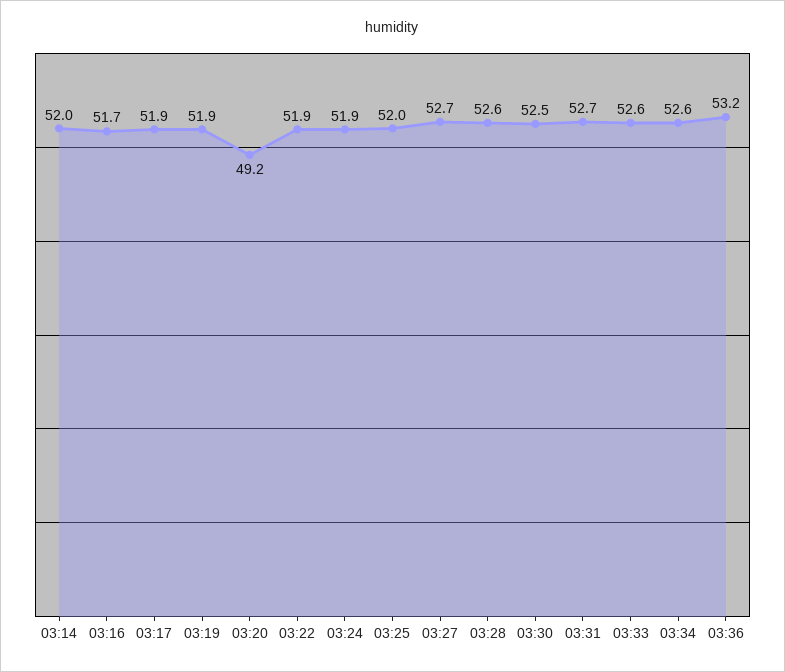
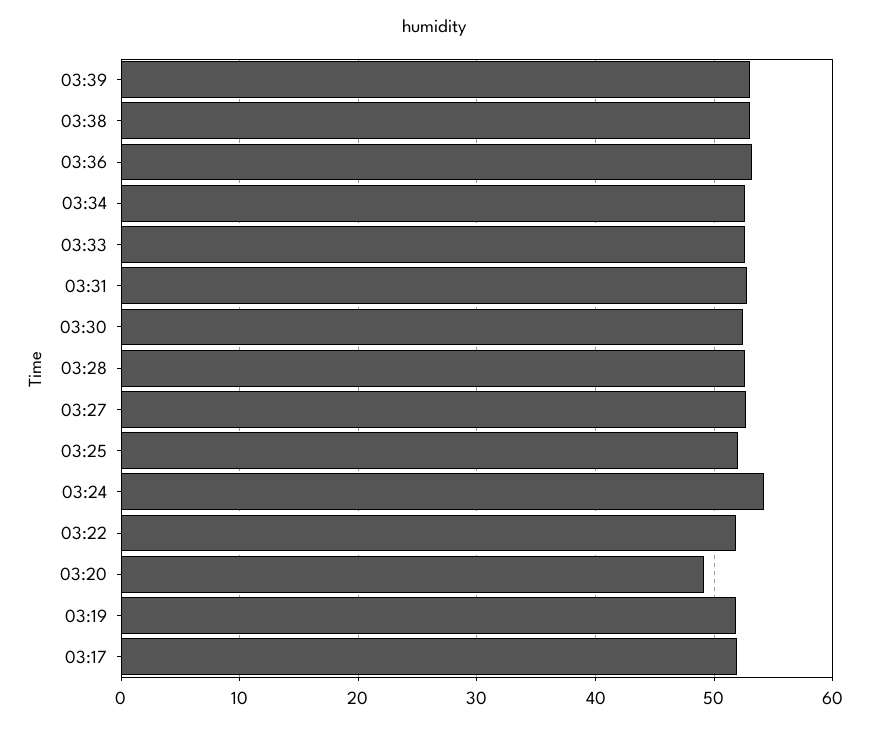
03:14: 52 -> none
03:16: 51.7 -> none
03:24: 51.9 -> 54
03:39: none -> 53
03:38: none -> 53

